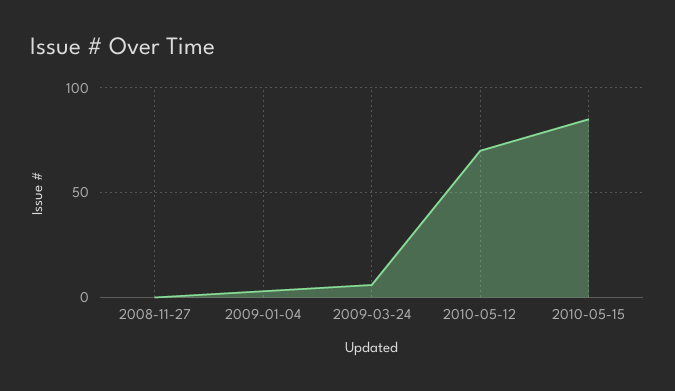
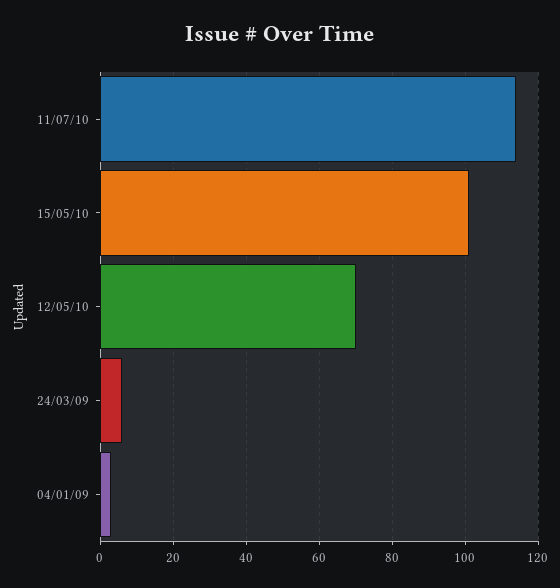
2008-11-27: 0 -> none
2010-05-15: 85 -> 100
11/07/10: none -> 115

